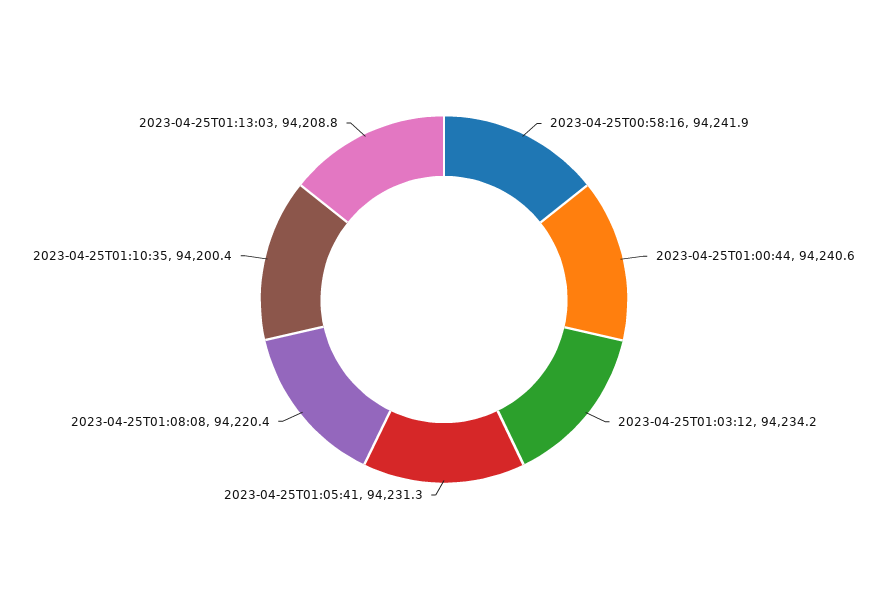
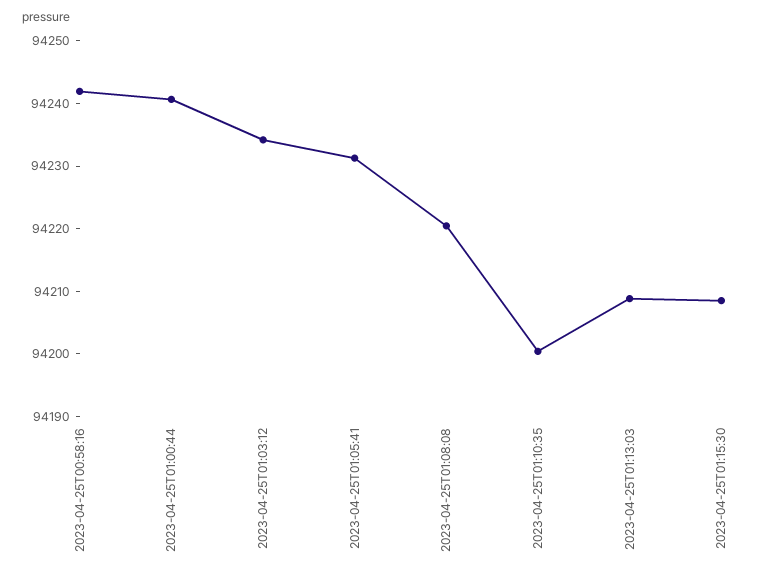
2023-04-25T01:15:30: none -> 94208

